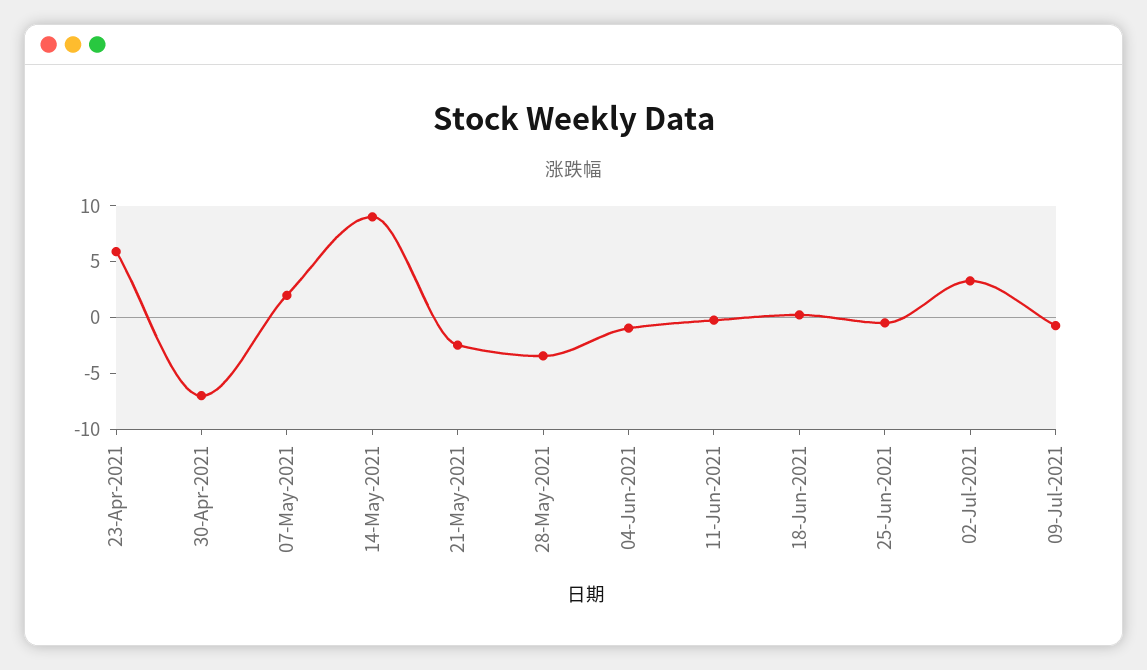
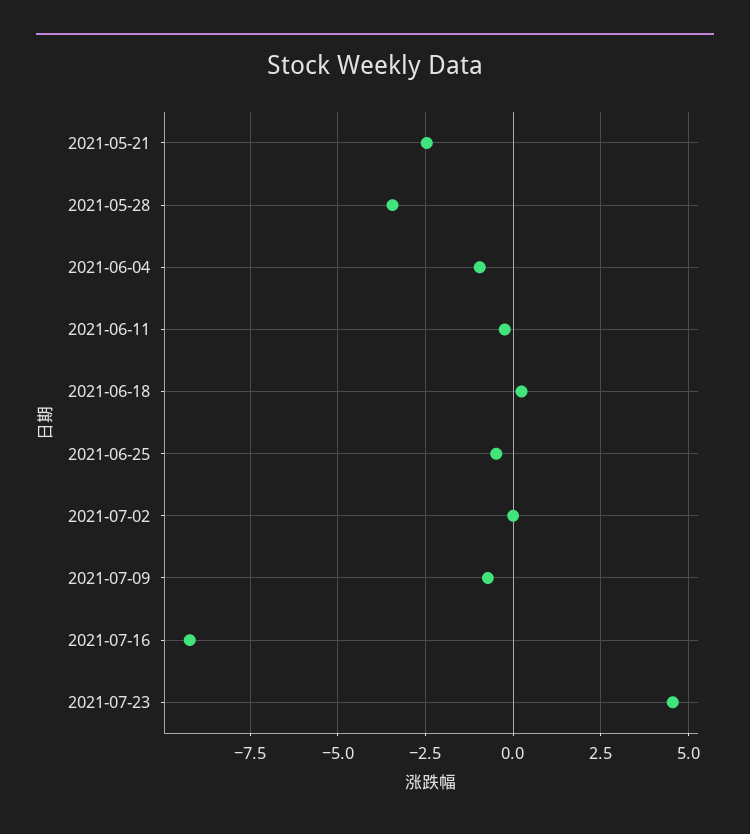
23-Apr-2021: 6 -> none
30-Apr-2021: -7 -> none
07-May-2021: 2 -> none
14-May-2021: 9 -> none
02-Jul-2021: 3 -> 0
2021-07-16: none -> -9.25
2021-07-23: none -> 4.5

